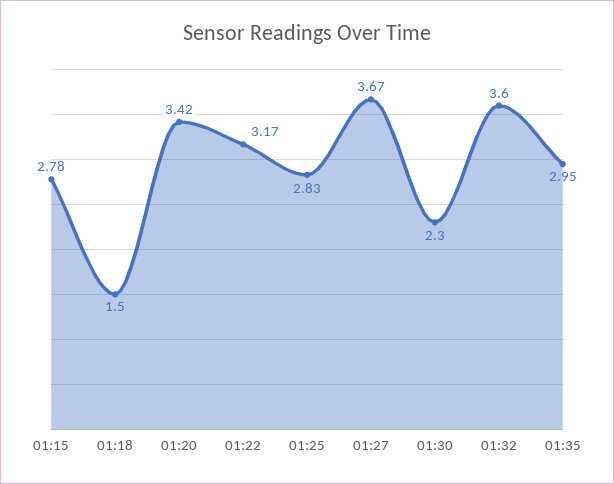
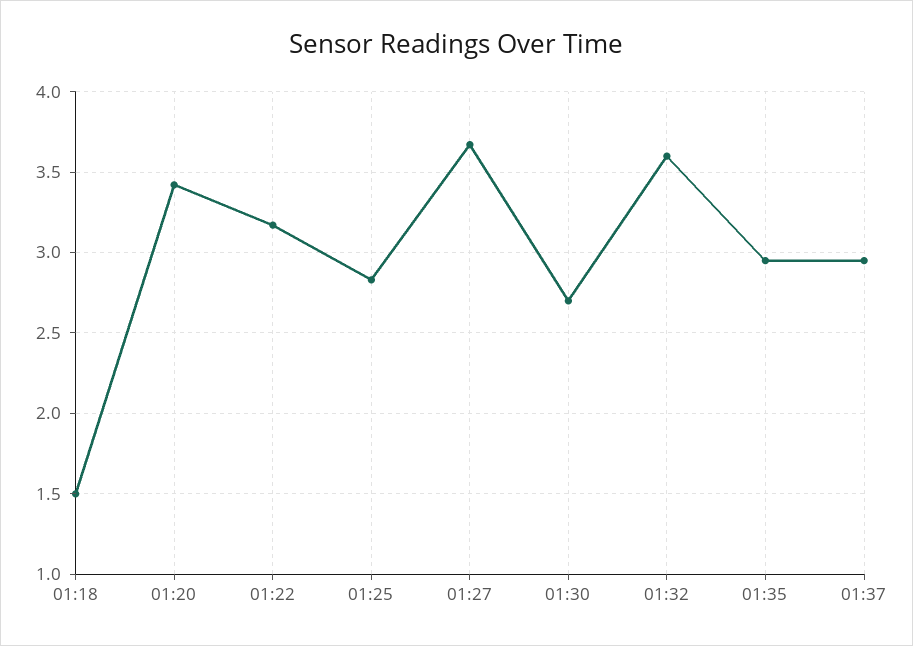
01:15: 2.78 -> none
01:30: 2.3 -> 2.7
01:37: none -> 2.95

